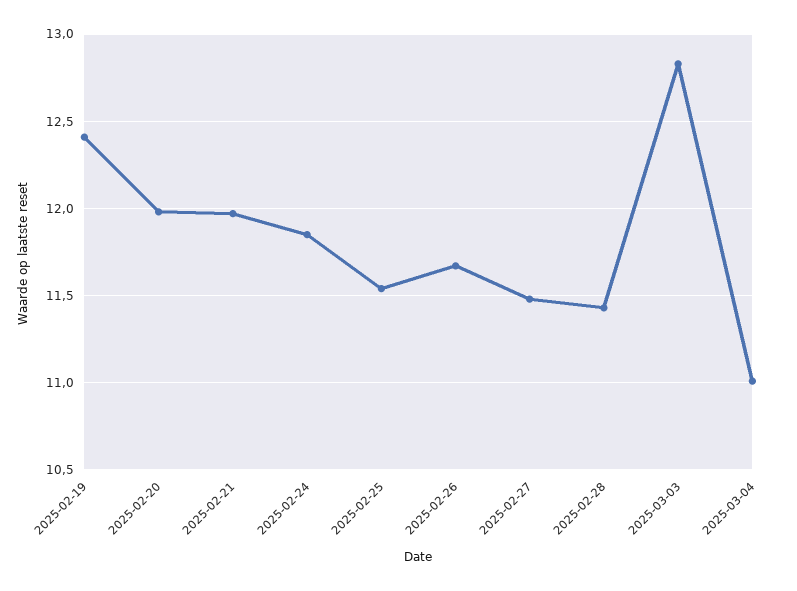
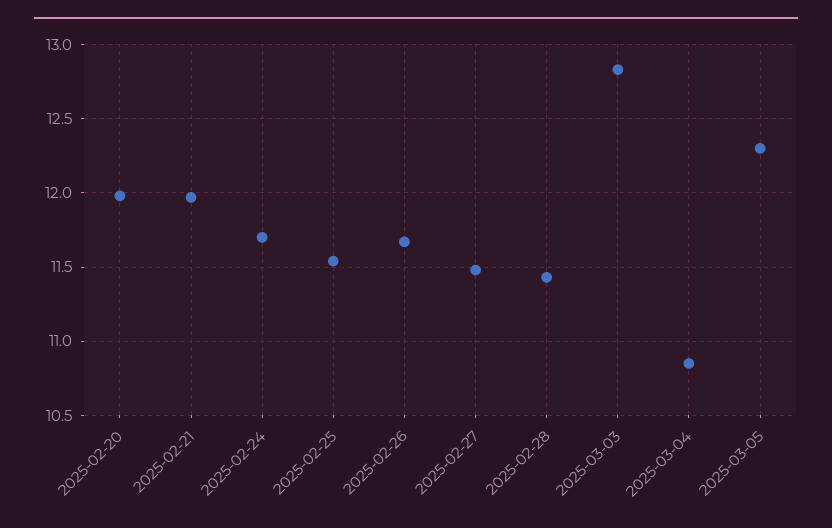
2025-02-19: 12.4 -> none
2025-02-24: 11.85 -> 11.7
2025-03-04: 11 -> 10.85
2025-03-05: none -> 12.3

